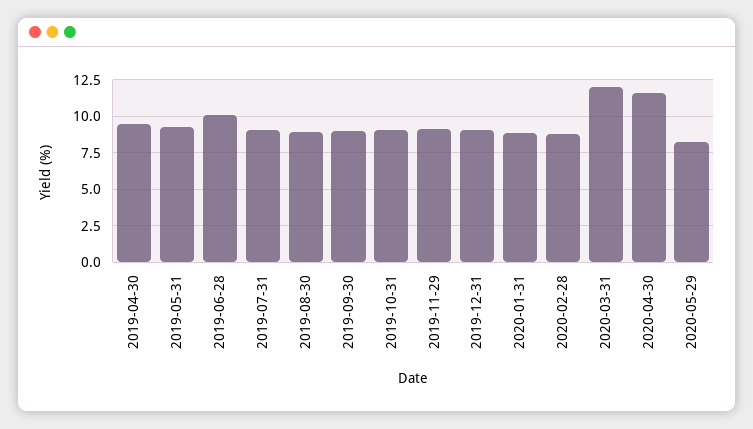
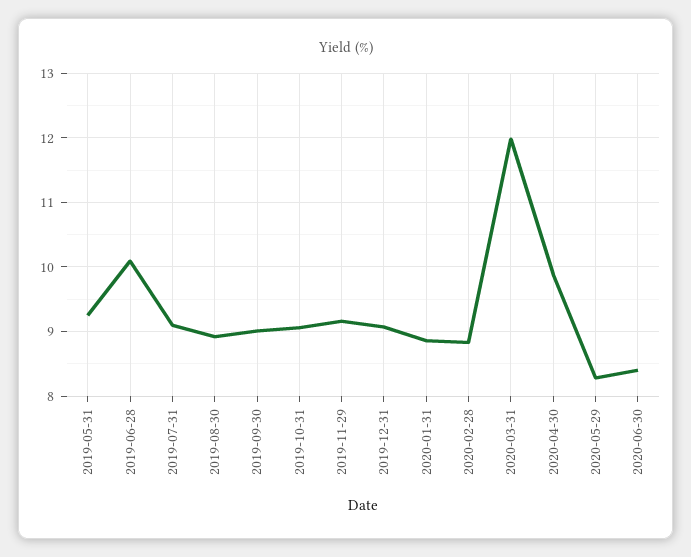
2019-04-30: 9.5 -> none
2020-04-30: 11.5 -> 9.9
2020-06-30: none -> 8.4

